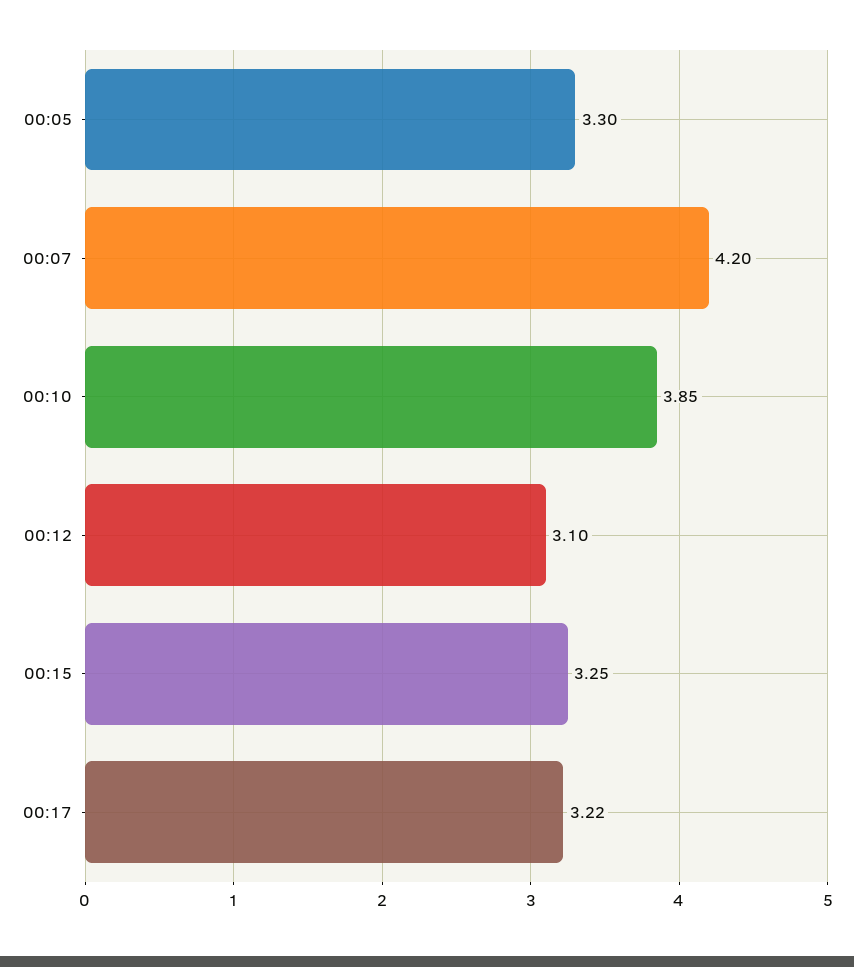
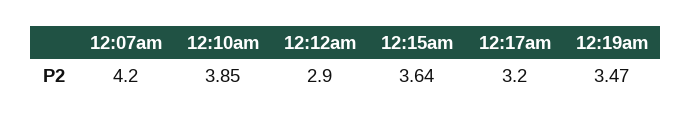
00:05: 3.3 -> none
00:12: 3.1 -> 2.9
00:15: 3.25 -> 3.64
00:17: 3.22 -> 3.2
12:19am: none -> 3.47

